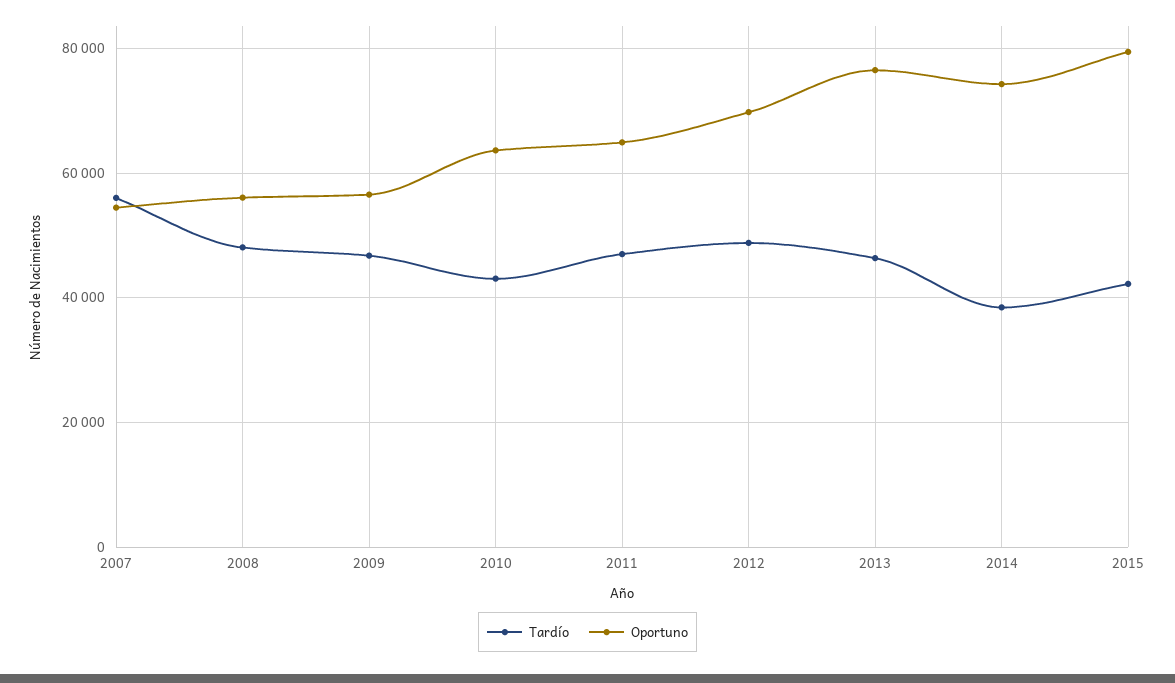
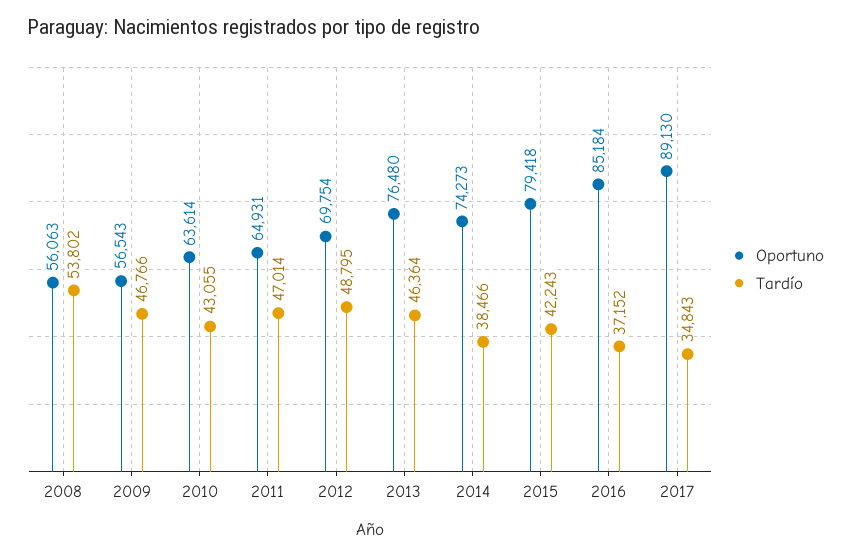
Tardío, 2007: 56000 -> none
Oportuno, 2007: 54000 -> none
Tardío, 2008: 48000 -> 53802
Oportuno, 2016: none -> 85184
Tardío, 2016: none -> 37152
Oportuno, 2017: none -> 89130
Tardío, 2017: none -> 34843

